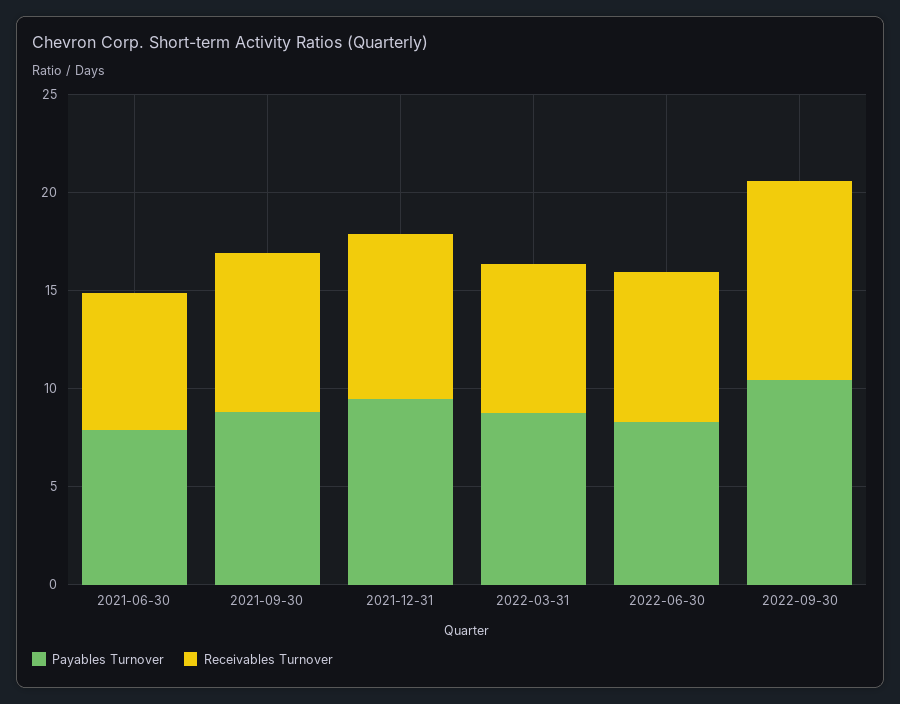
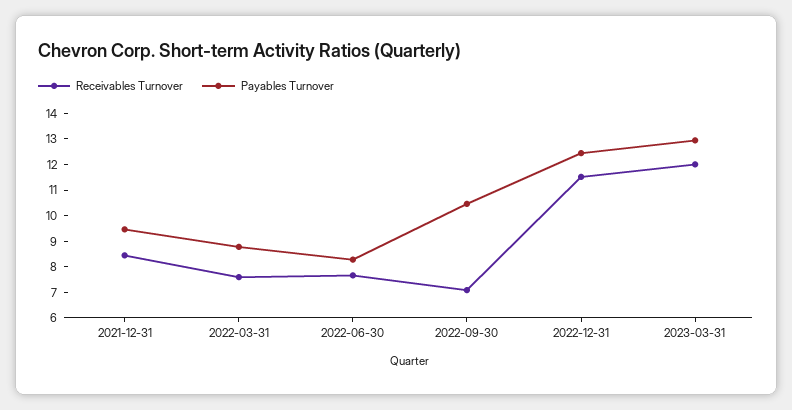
Payables Turnover, 2021-06-30: 8 -> none
Receivables Turnover, 2021-06-30: 7 -> none
Payables Turnover, 2021-09-30: 9 -> none
Receivables Turnover, 2021-09-30: 8 -> none
Receivables Turnover, 2022-09-30: 10 -> 7
Receivables Turnover, 2022-12-31: none -> 11.5
Payables Turnover, 2022-12-31: none -> 12.5
Receivables Turnover, 2023-03-31: none -> 12
Payables Turnover, 2023-03-31: none -> 13

